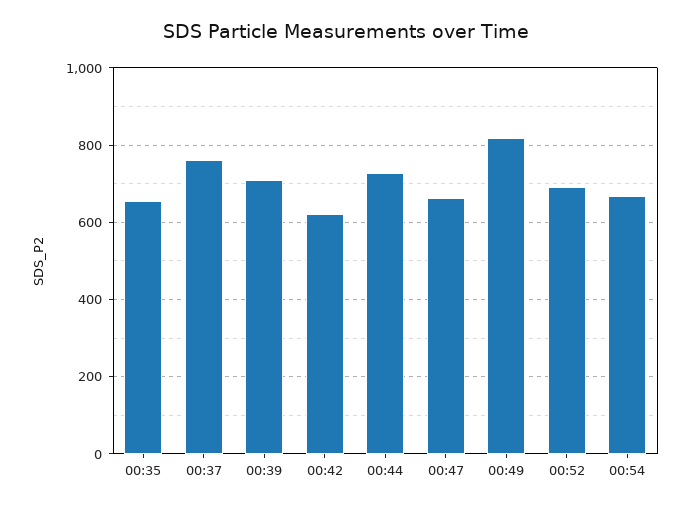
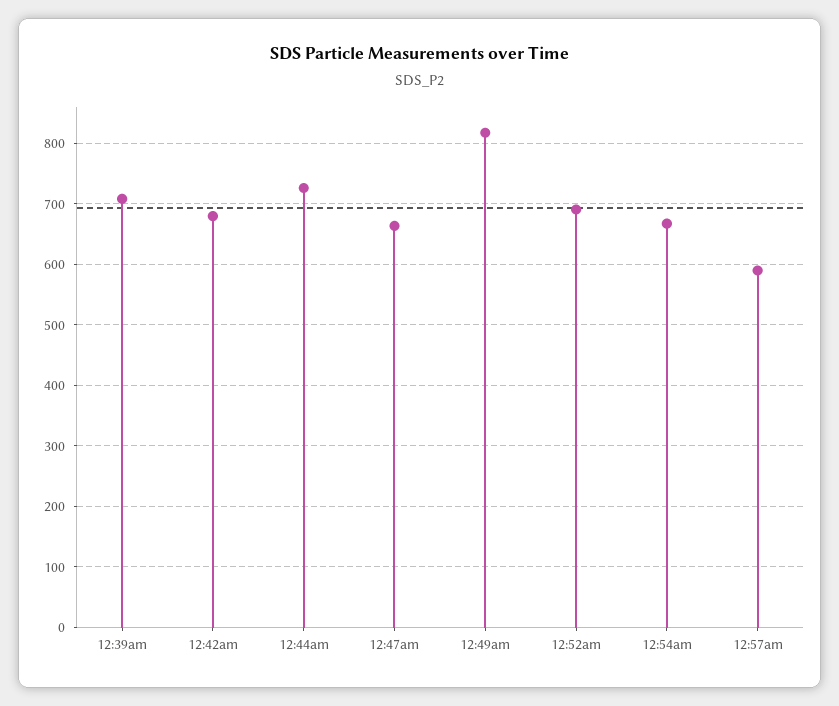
00:35: 660 -> none
00:37: 760 -> none
00:42: 620 -> 680
12:57am: none -> 590

